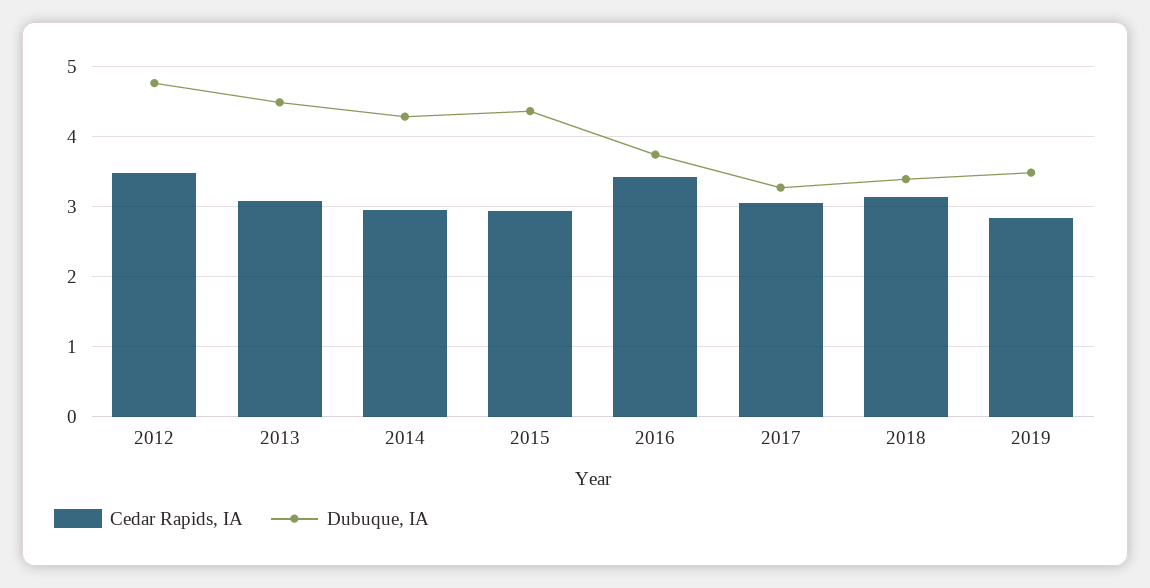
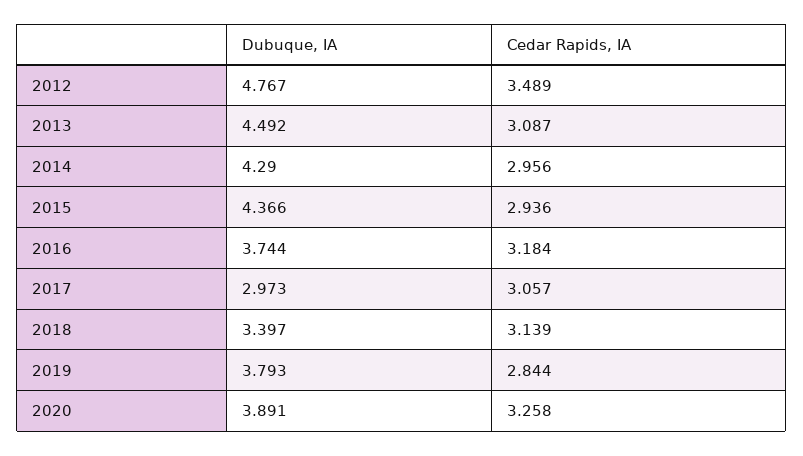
Cedar Rapids, IA, 2016: 3.4 -> 3.184
Dubuque, IA, 2017: 3.3 -> 2.973
Dubuque, IA, 2019: 3.5 -> 3.793
Dubuque, IA, 2020: none -> 3.891
Cedar Rapids, IA, 2020: none -> 3.258

